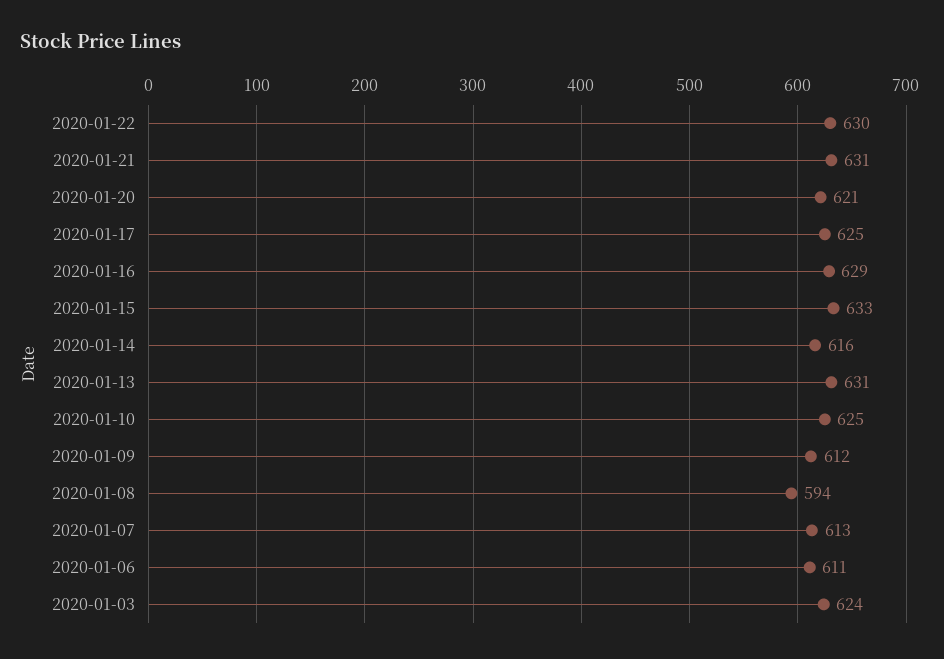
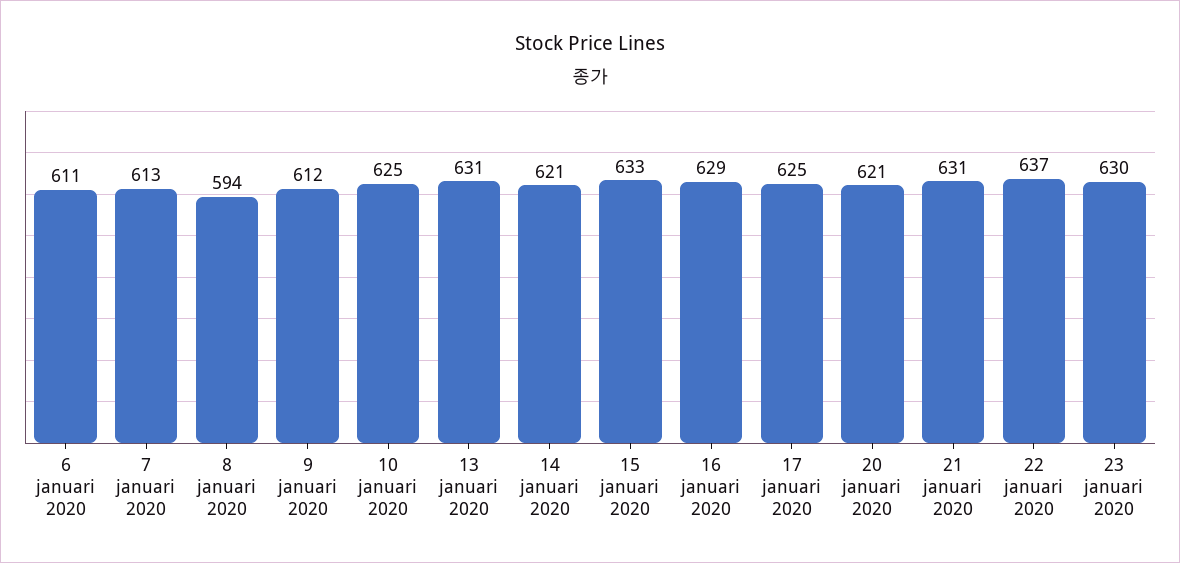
2020-01-22: 630 -> 637
2020-01-14: 616 -> 621
2020-01-03: 624 -> none
23 januari 2020: none -> 630

